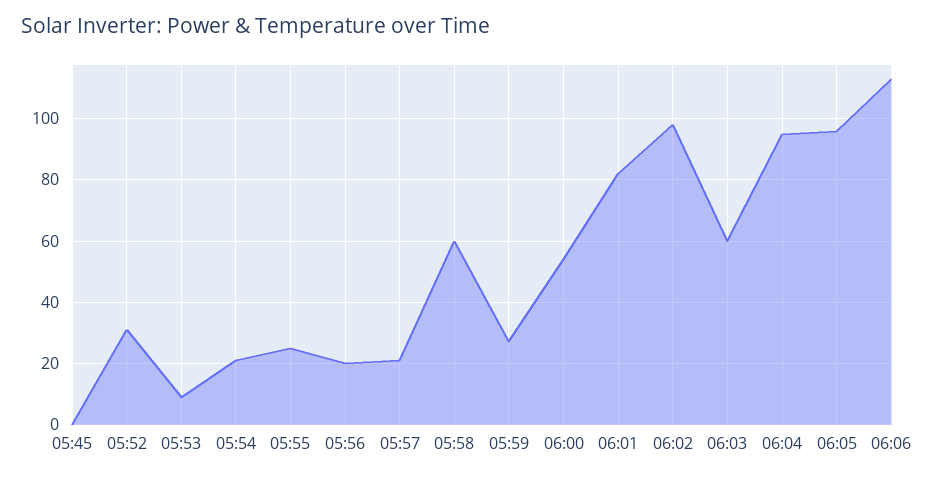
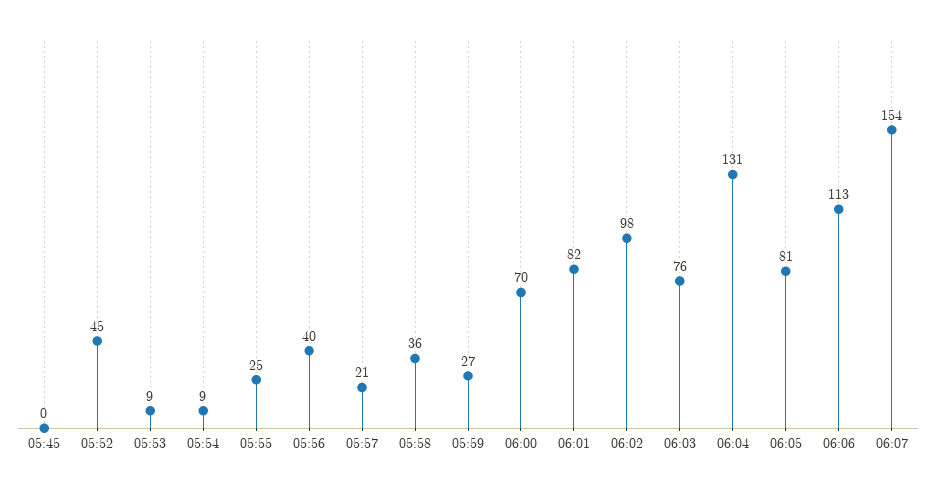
05:52: 30 -> 45
05:54: 20 -> 9
05:56: 20 -> 40
05:58: 60 -> 36
06:00: 55 -> 70
06:03: 60 -> 76
06:04: 95 -> 131
06:05: 95 -> 81
06:07: none -> 154

